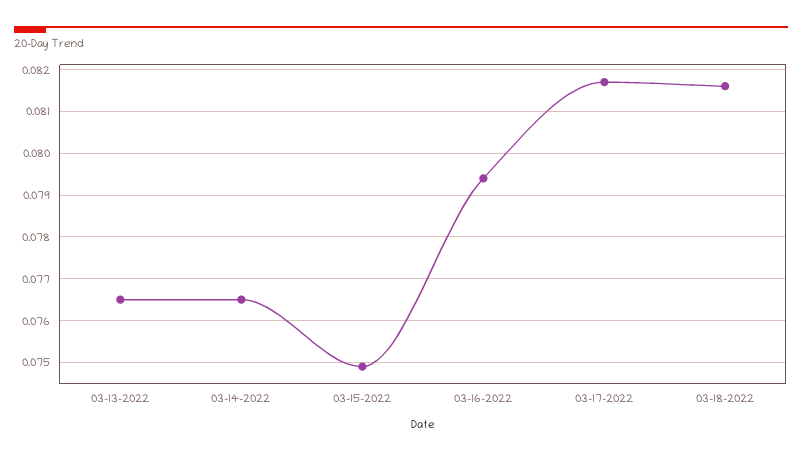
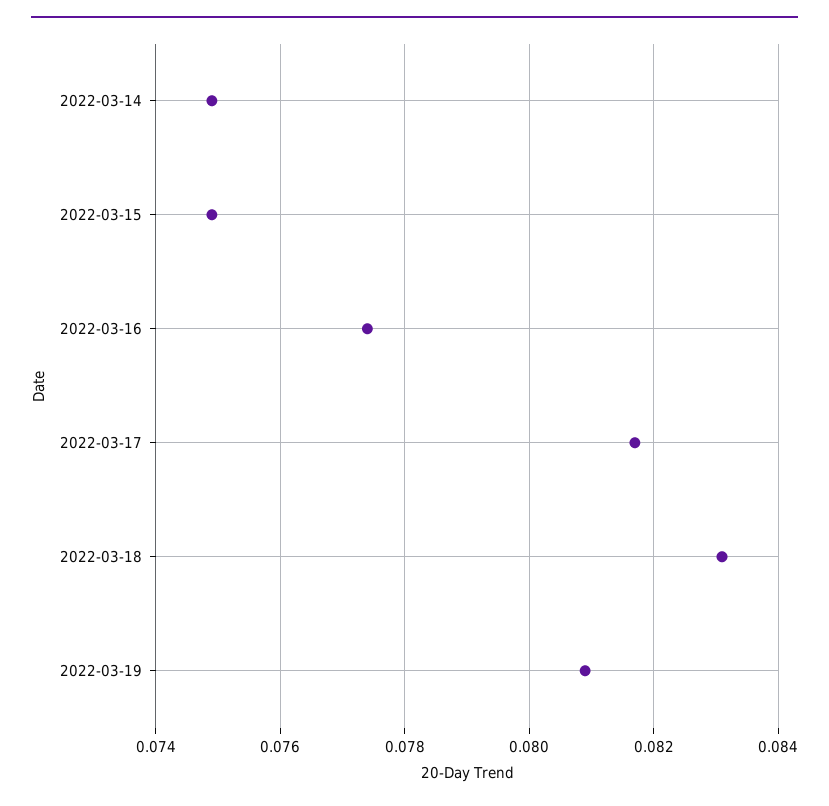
03-13-2022: 0.0765 -> none
03-14-2022: 0.0765 -> 0.075
03-16-2022: 0.0795 -> 0.0775
03-18-2022: 0.0815 -> 0.083
2022-03-19: none -> 0.081

